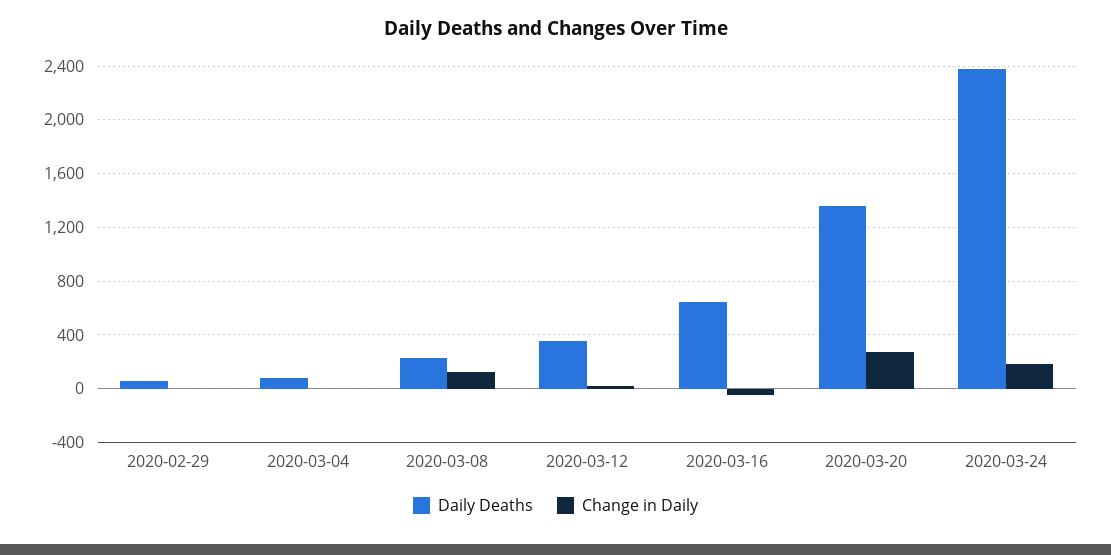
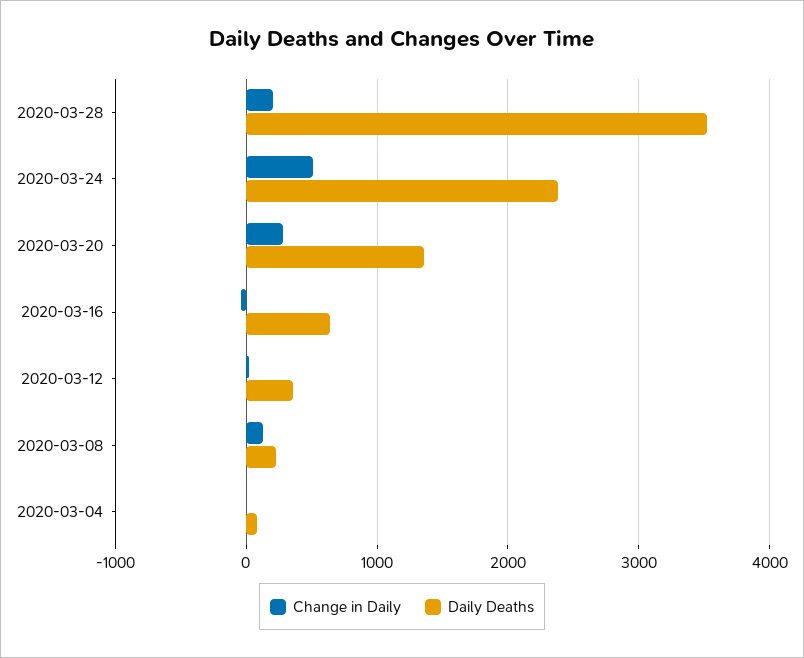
Daily Deaths, 2020-02-29: 50 -> none
Change in Daily, 2020-02-29: 0 -> none
Change in Daily, 2020-03-24: 200 -> 500
Change in Daily, 2020-03-28: none -> 200
Daily Deaths, 2020-03-28: none -> 3500

